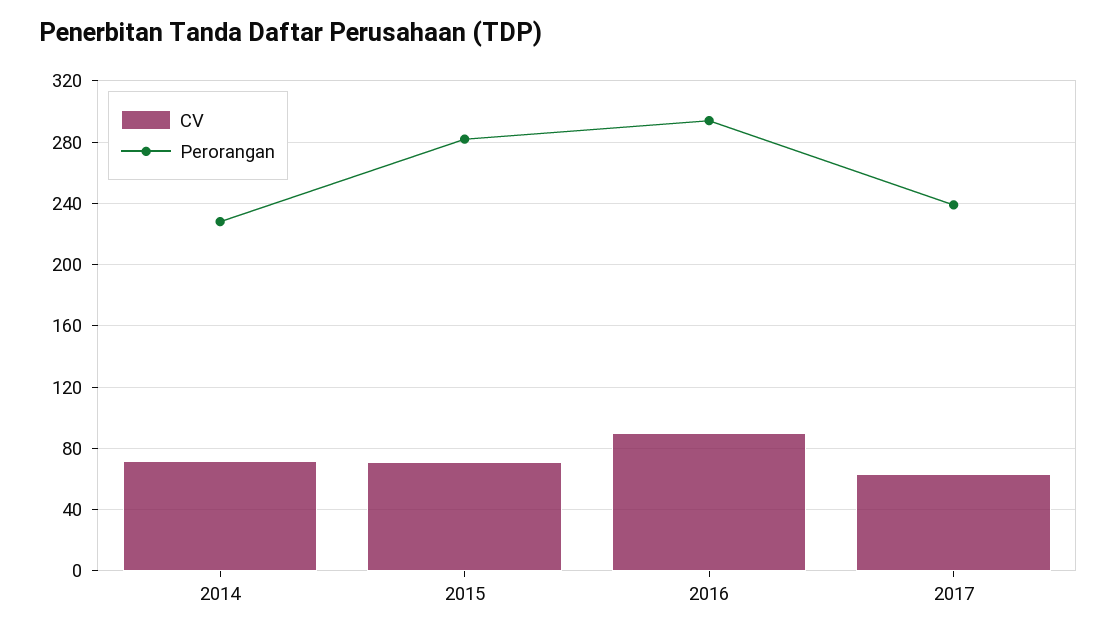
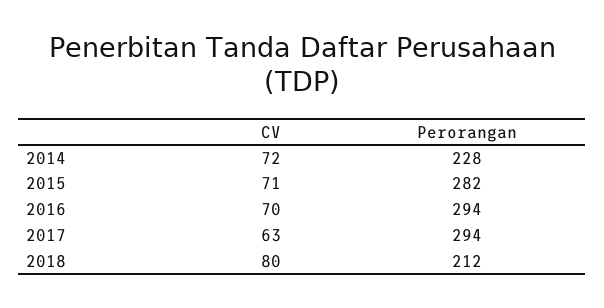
CV, 2016: 90 -> 70
Perorangan, 2017: 240 -> 294
CV, 2018: none -> 80
Perorangan, 2018: none -> 212

